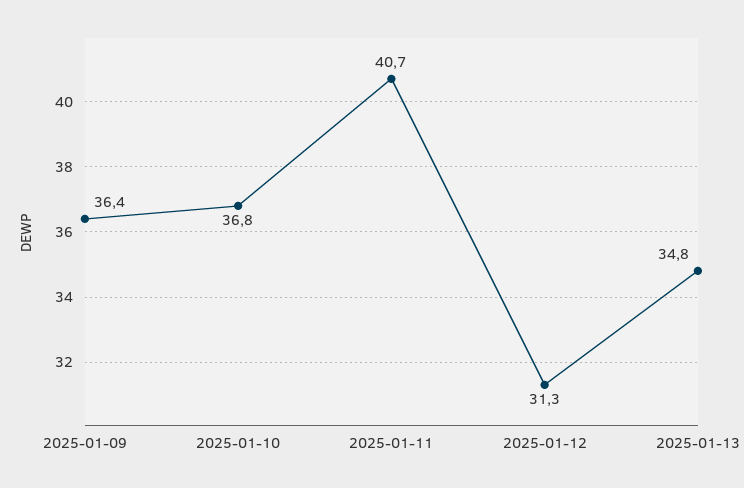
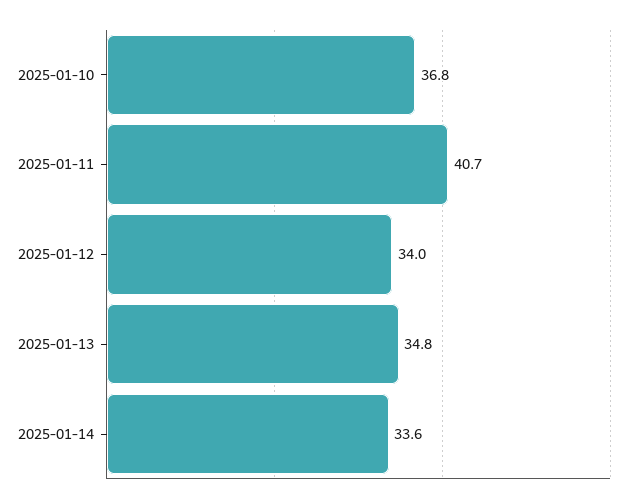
2025-01-09: 36.4 -> none
2025-01-12: 31.3 -> 34
2025-01-14: none -> 33.6

